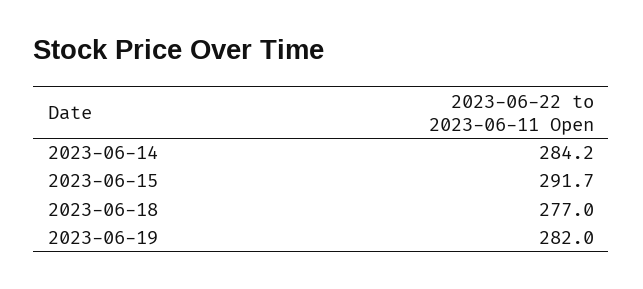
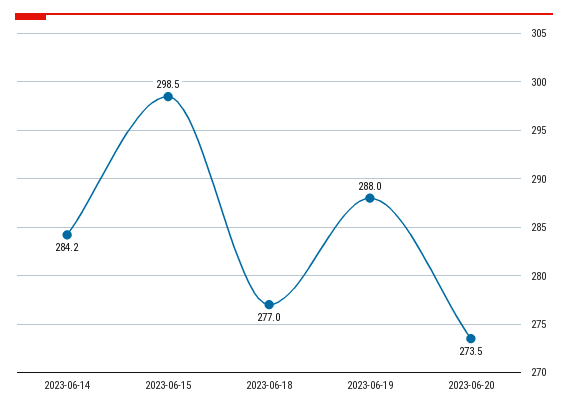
2023-06-15: 291.7 -> 298.5
2023-06-19: 282 -> 288
2023-06-20: none -> 273.5

